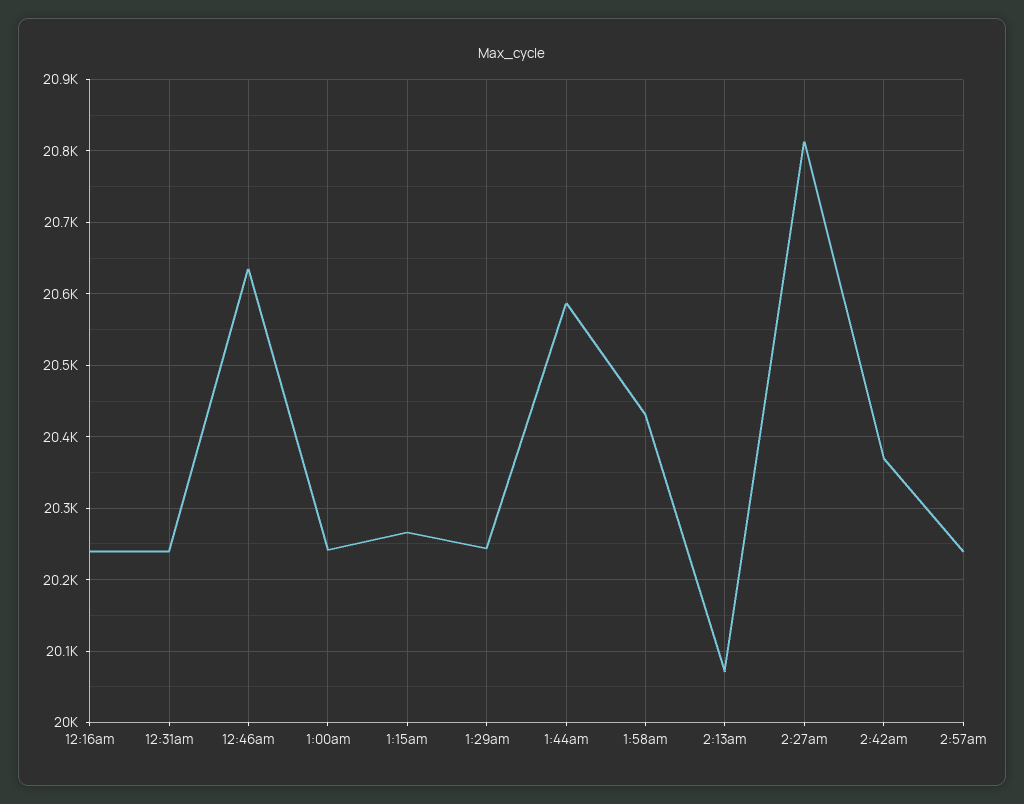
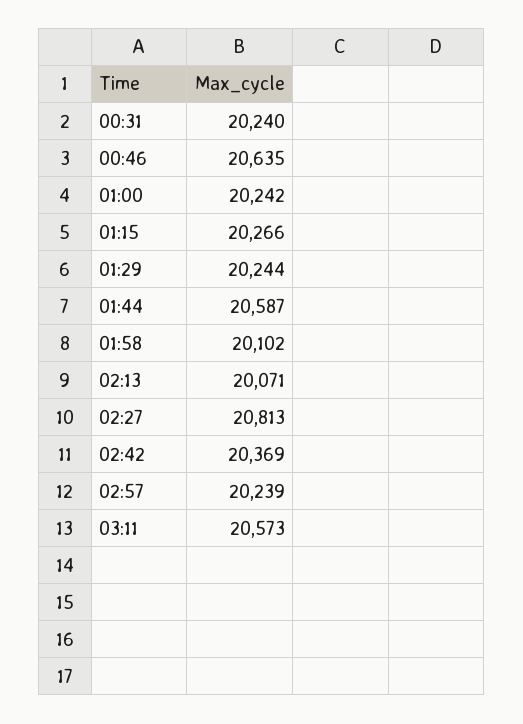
12:16am: 20240 -> none
1:58am: 20430 -> 20102
03:11: none -> 20573

